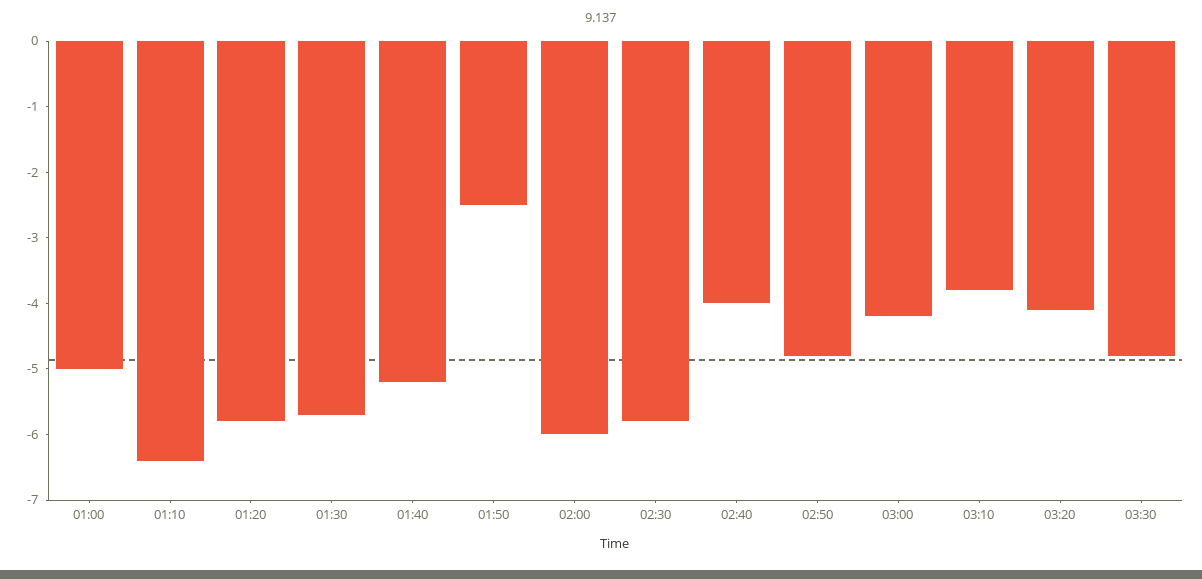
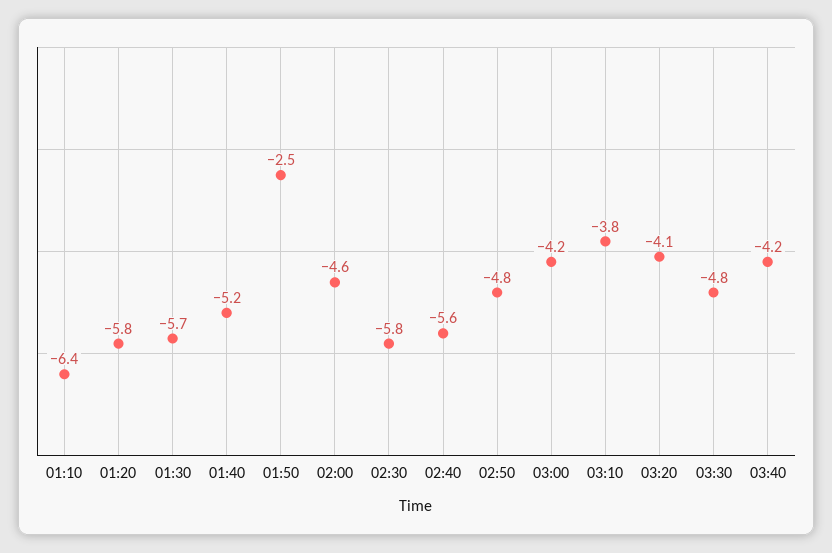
01:00: -5 -> none
02:00: -6 -> -4.6
02:40: -4 -> -5.6
03:40: none -> -4.2

